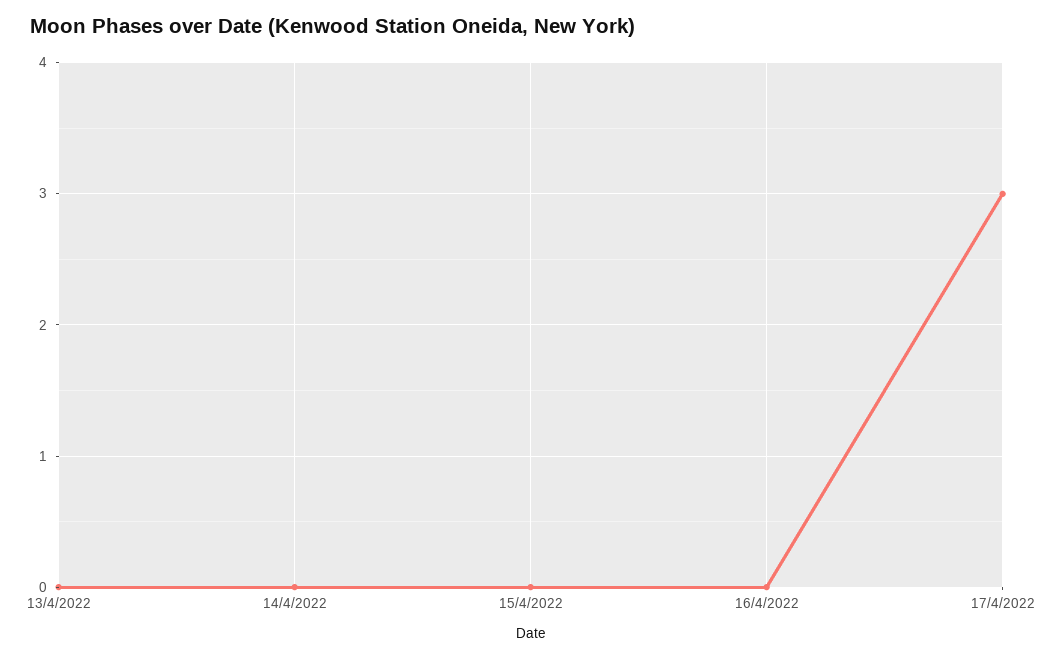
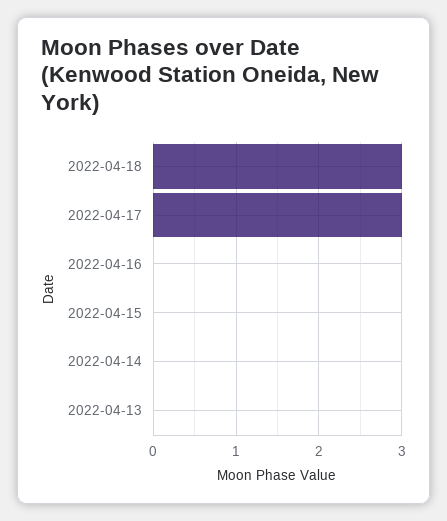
2022-04-18: none -> 3

